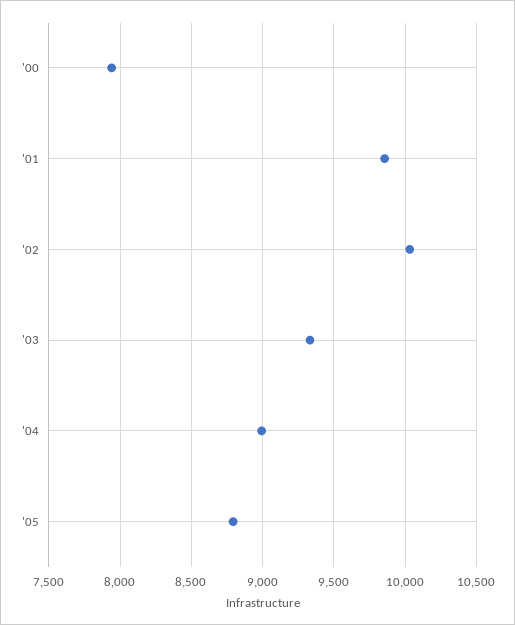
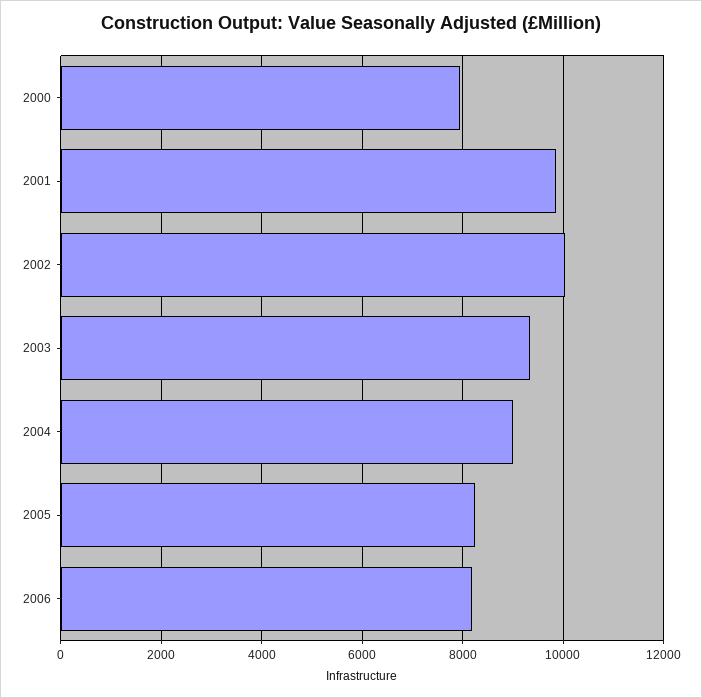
'05: 8800 -> 8200
2006: none -> 8200

